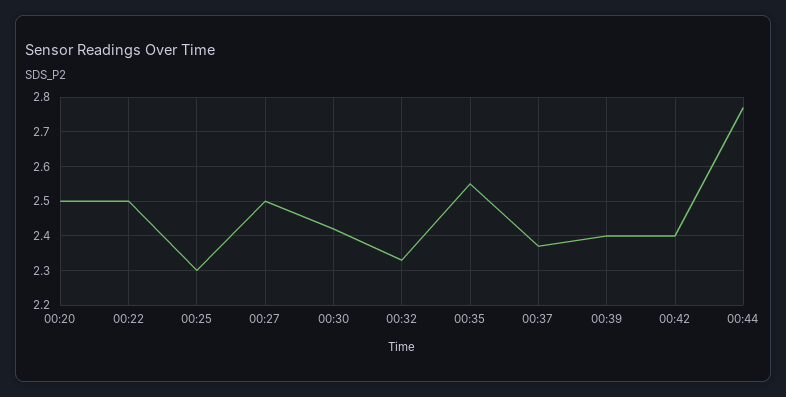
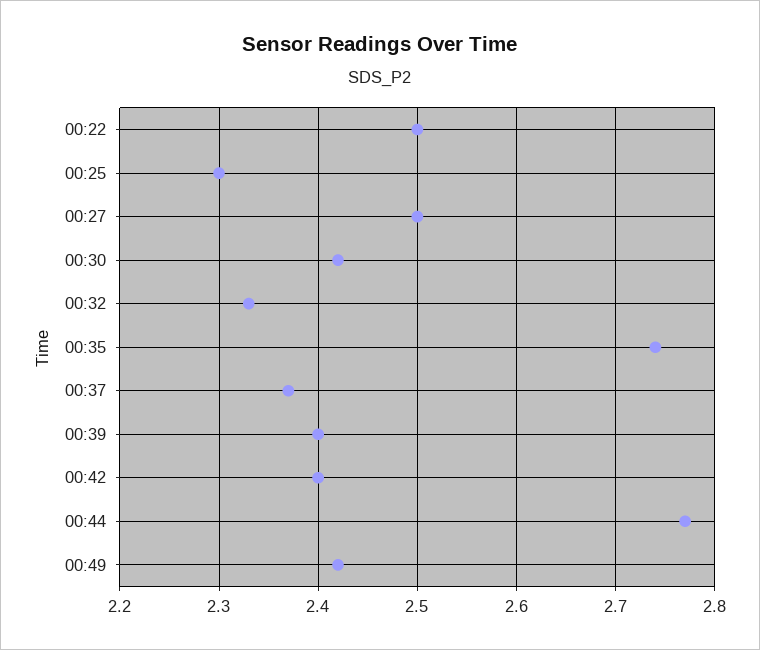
00:20: 2.5 -> none
00:35: 2.55 -> 2.74
00:49: none -> 2.42

